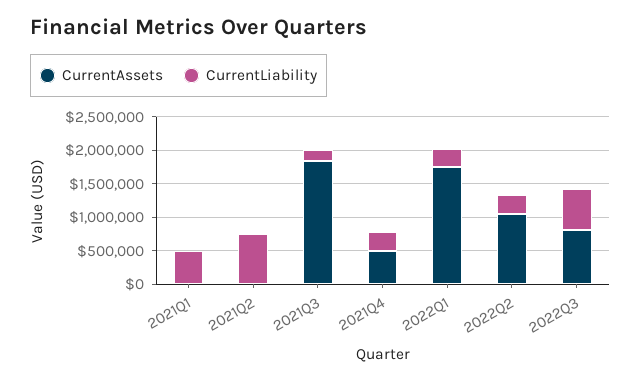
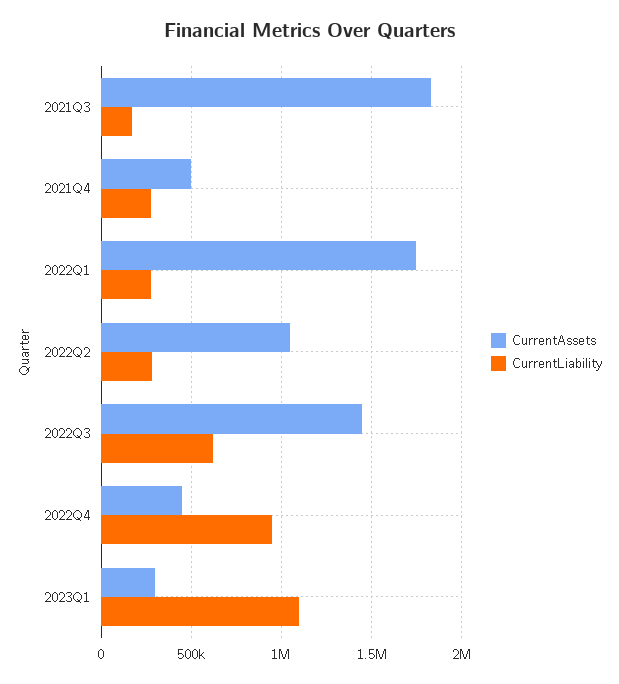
CurrentAssets, 2021Q1: 0 -> none
CurrentLiability, 2021Q1: 500000 -> none
CurrentAssets, 2021Q2: 0 -> none
CurrentLiability, 2021Q2: 750000 -> none
CurrentAssets, 2022Q3: 750000 -> 1450000
CurrentAssets, 2022Q4: none -> 450000
CurrentLiability, 2022Q4: none -> 950000
CurrentAssets, 2023Q1: none -> 300000
CurrentLiability, 2023Q1: none -> 1100000

